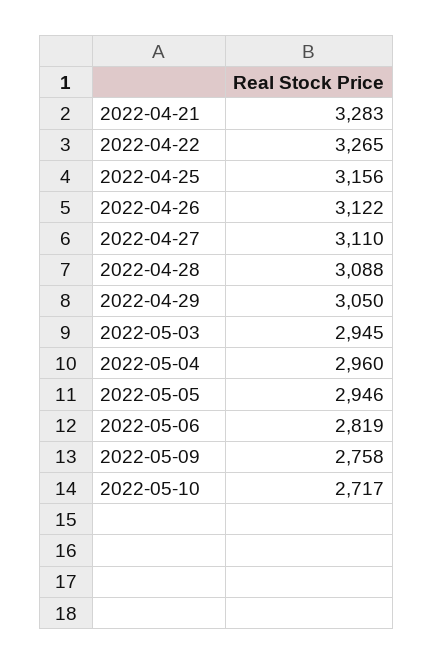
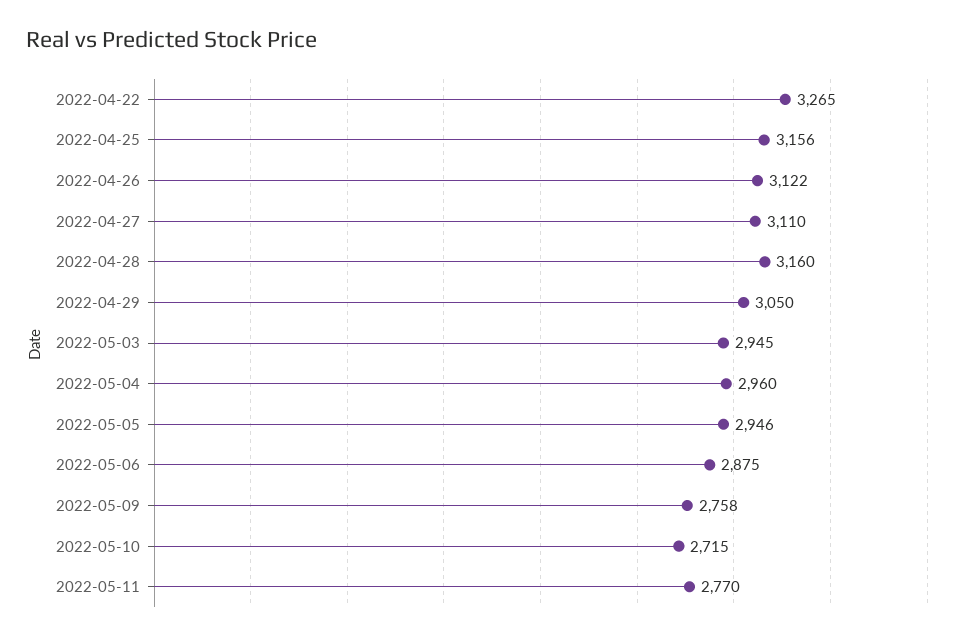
2022-04-21: 3283 -> none
2022-04-28: 3088 -> 3160
2022-05-06: 2819 -> 2875
2022-05-10: 2717 -> 2715
2022-05-11: none -> 2770

